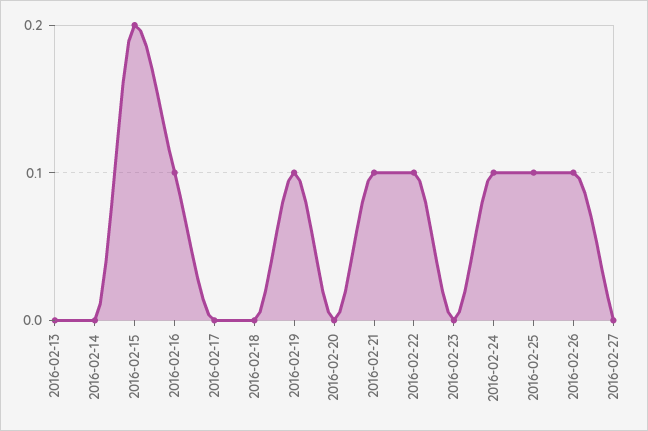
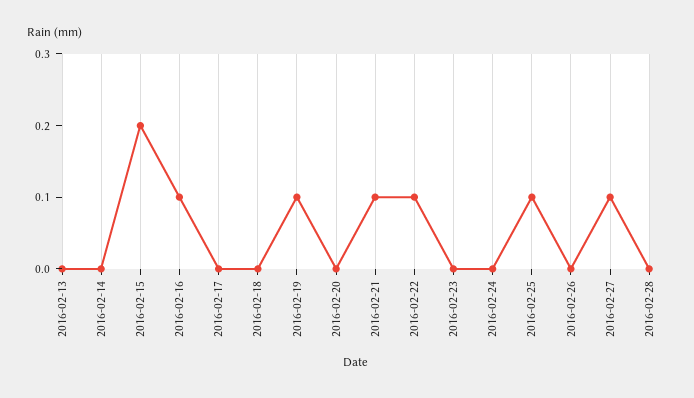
2016-02-24: 0.1 -> 0
2016-02-26: 0.1 -> 0
2016-02-27: 0 -> 0.1
2016-02-28: none -> 0

